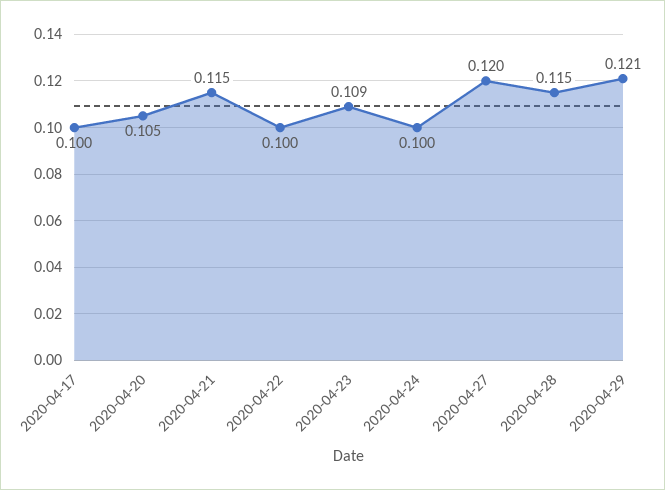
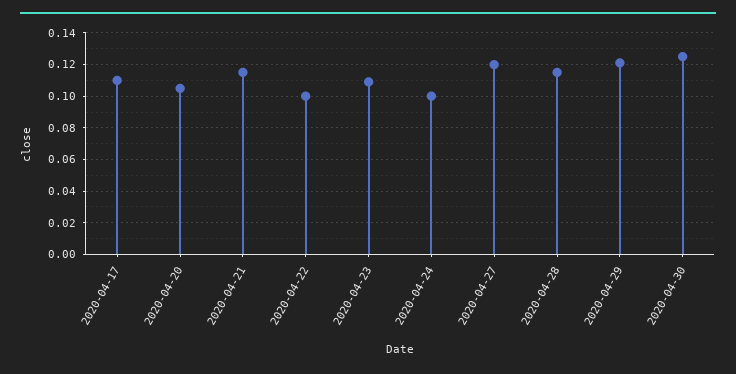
2020-04-17: 0.1 -> 0.11
2020-04-30: none -> 0.125

